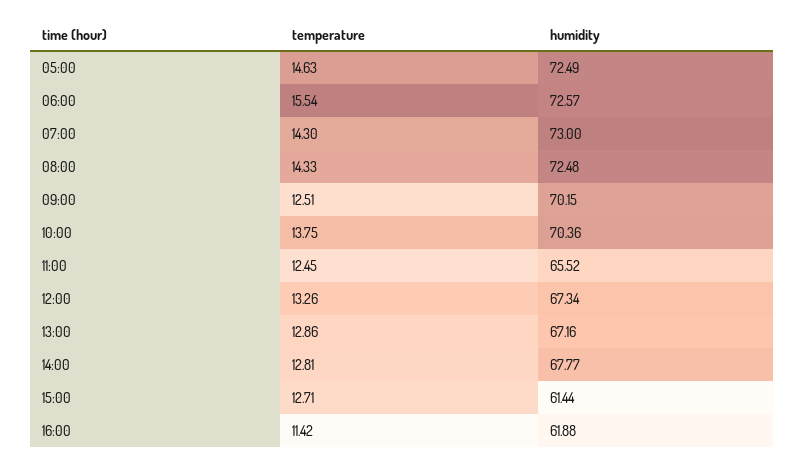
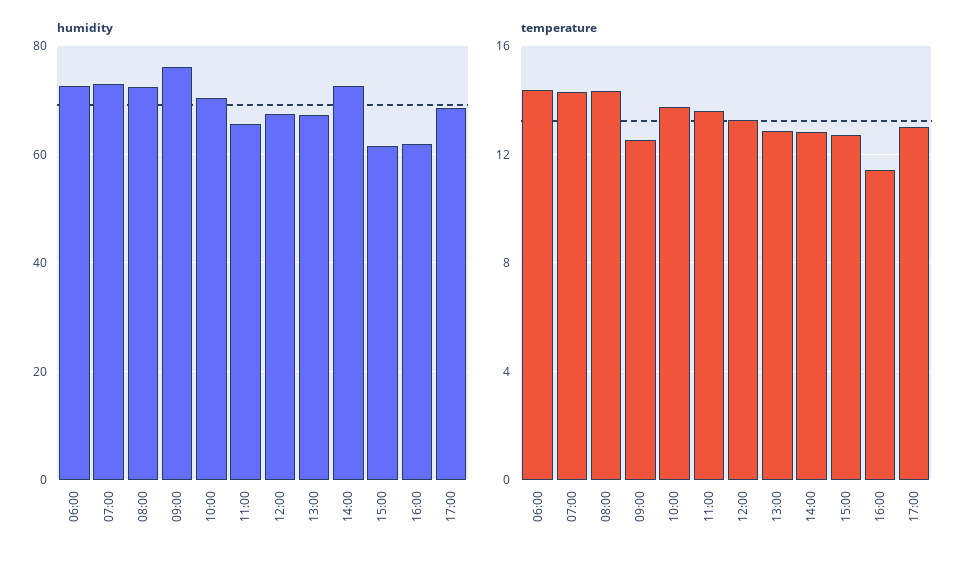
temperature, 05:00: 14.63 -> none
humidity, 05:00: 72.49 -> none
temperature, 06:00: 15.54 -> 14.5
humidity, 09:00: 70.15 -> 76
temperature, 11:00: 12.45 -> 13.5
humidity, 14:00: 67.77 -> 72
humidity, 17:00: none -> 68
temperature, 17:00: none -> 13

